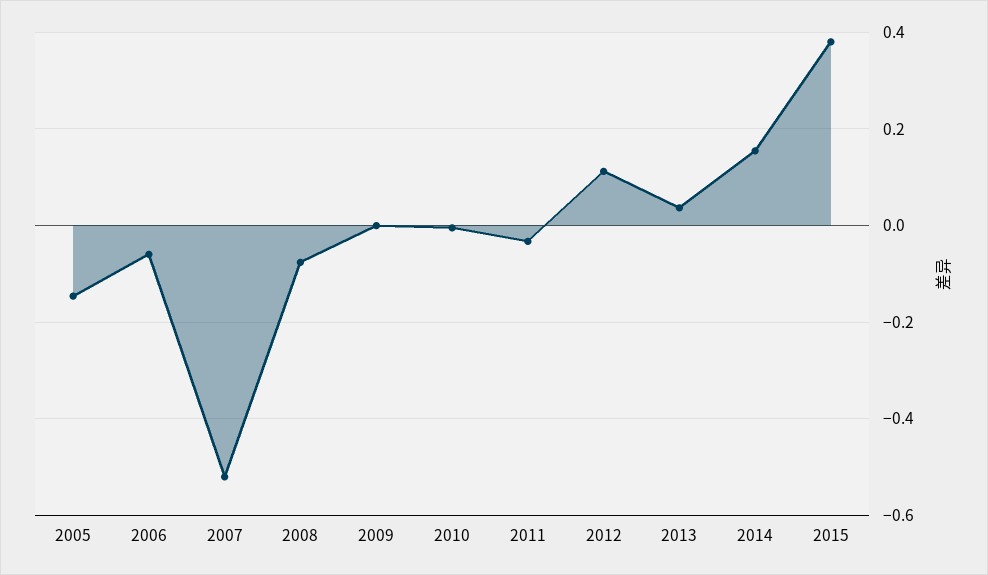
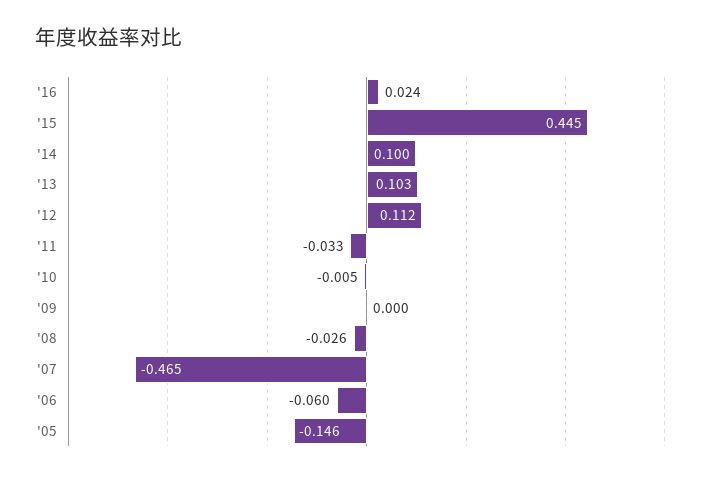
2007: -0.52 -> -0.465
2008: -0.08 -> -0.026
2013: 0.04 -> 0.103
2014: 0.16 -> 0.1
2015: 0.38 -> 0.445
'16: none -> 0.024

